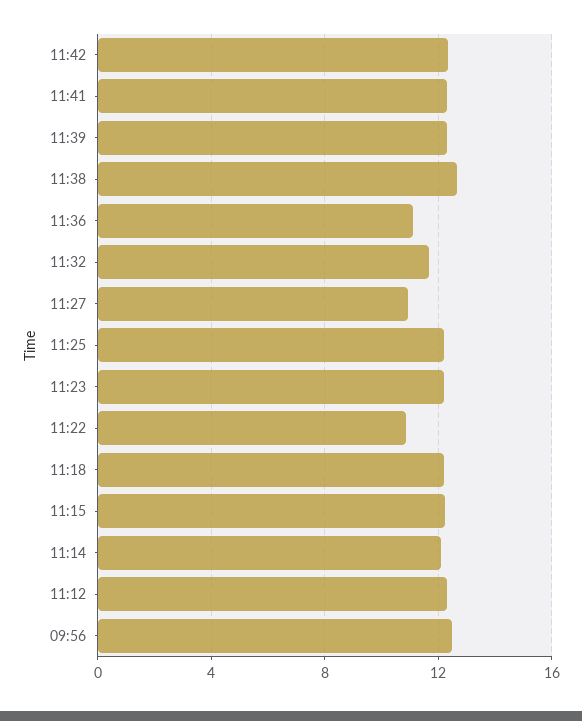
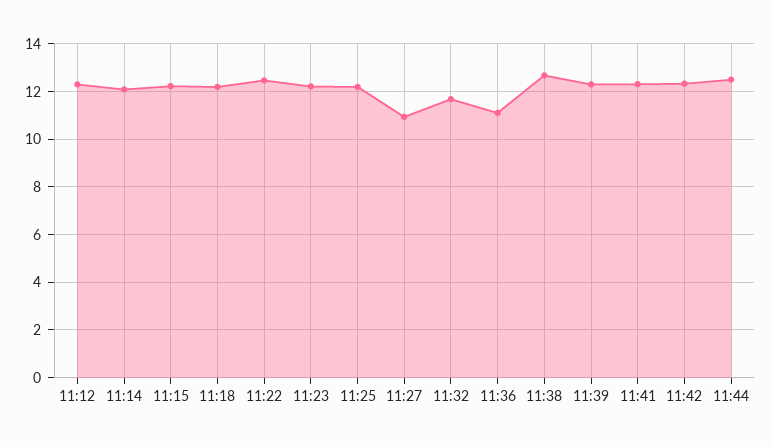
11:22: 11 -> 12.5
09:56: 12.5 -> none
11:44: none -> 12.5

